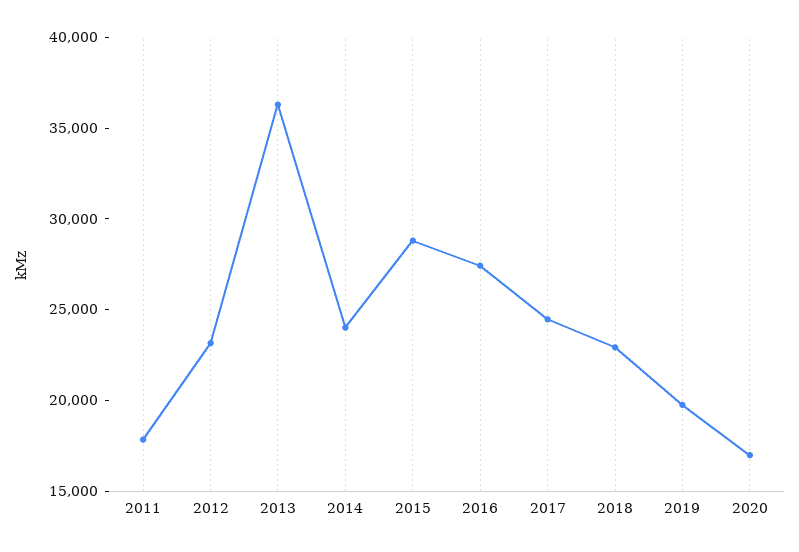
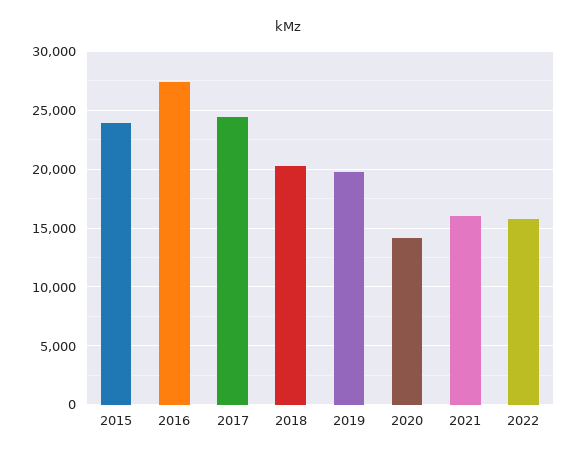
2011: 18000 -> none
2012: 23000 -> none
2013: 36000 -> none
2014: 24000 -> none
2015: 29000 -> 24000
2018: 23000 -> 20000
2020: 17000 -> 14000
2021: none -> 16000
2022: none -> 16000

